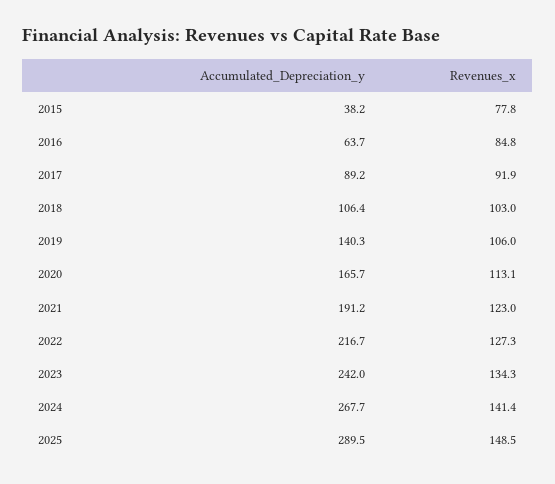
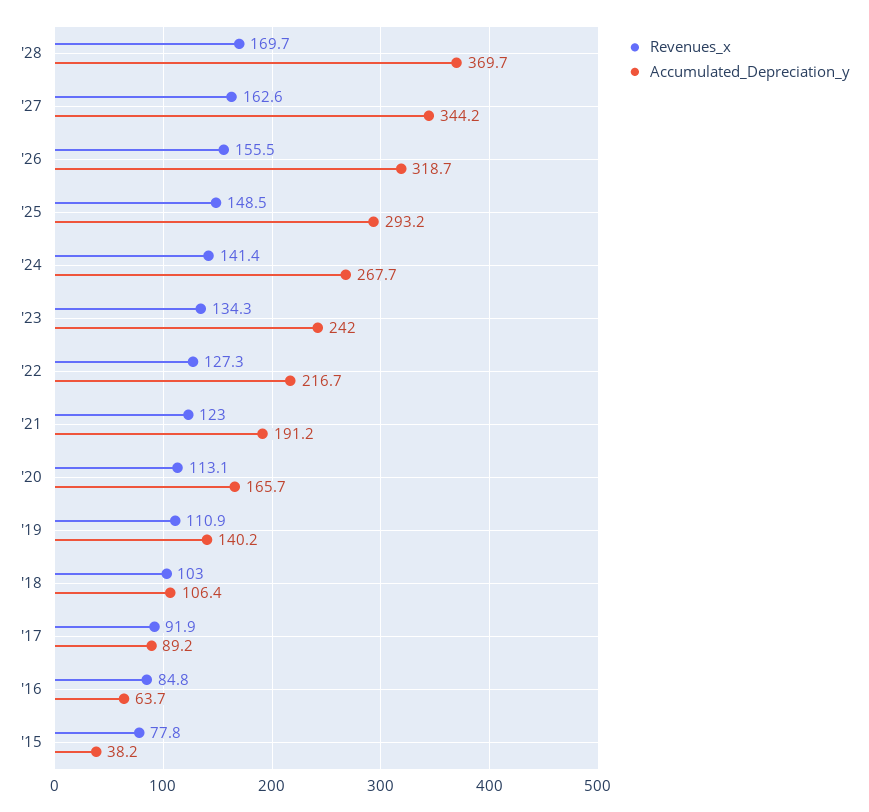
Accumulated_Depreciation_y, 2019: 140.3 -> 140.2
Revenues_x, 2019: 106 -> 110.9
Accumulated_Depreciation_y, 2025: 289.5 -> 293.2
Revenues_x, '28: none -> 169.7
Accumulated_Depreciation_y, '28: none -> 369.7
Revenues_x, '27: none -> 162.6
Accumulated_Depreciation_y, '27: none -> 344.2
Revenues_x, '26: none -> 155.5
Accumulated_Depreciation_y, '26: none -> 318.7

